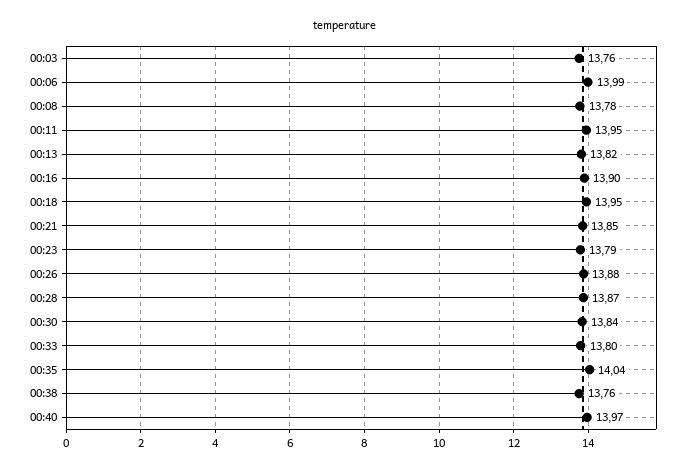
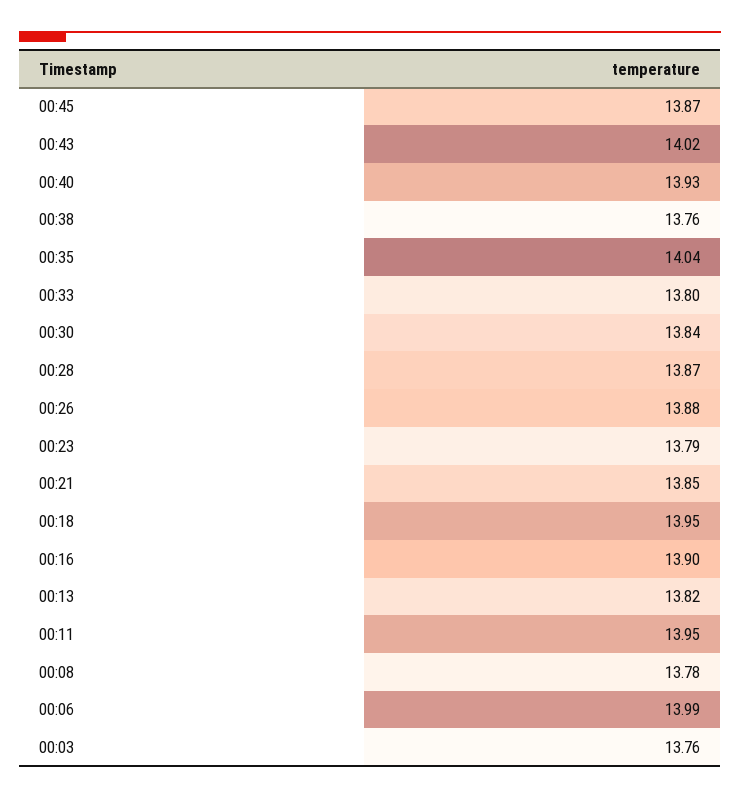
00:40: 13.97 -> 13.93
00:45: none -> 13.87
00:43: none -> 14.02

